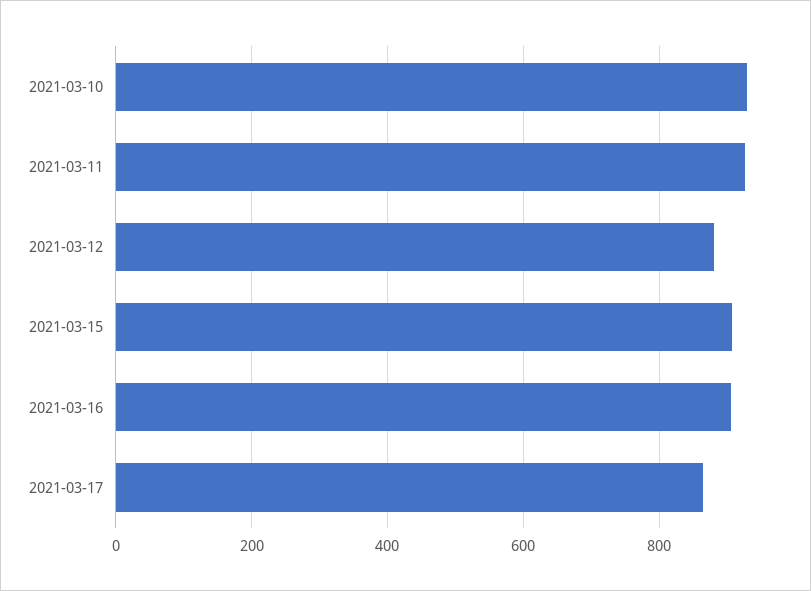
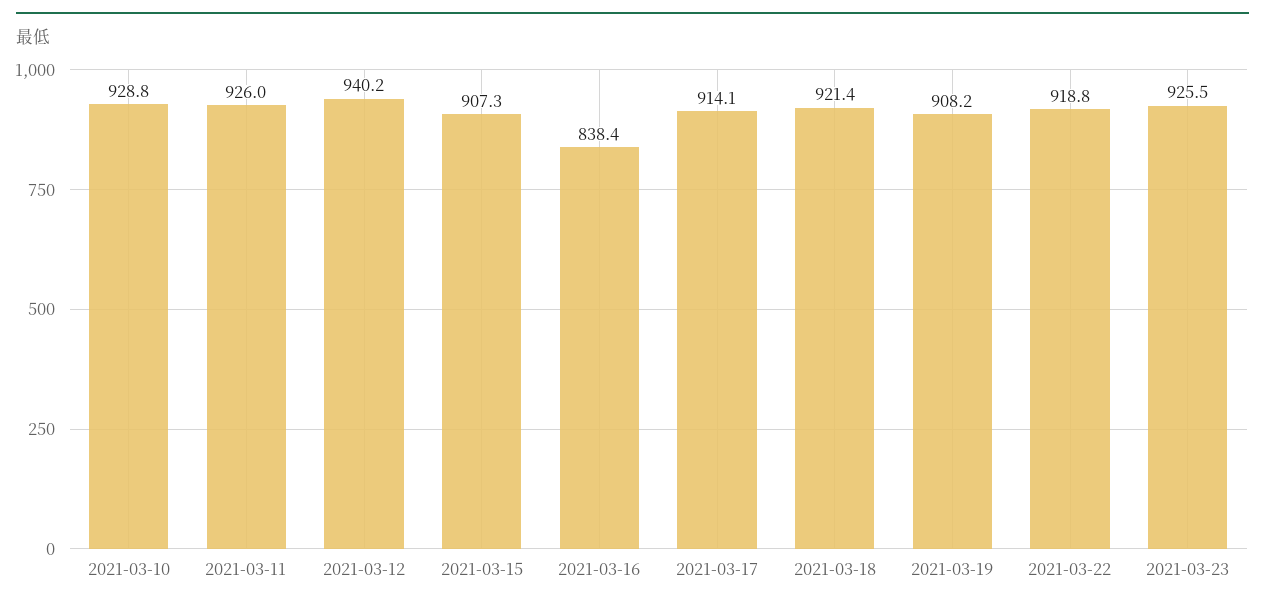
2021-03-12: 880 -> 940.2
2021-03-16: 900 -> 838.4
2021-03-17: 860 -> 914.1
2021-03-18: none -> 921.4
2021-03-19: none -> 908.2
2021-03-22: none -> 918.8
2021-03-23: none -> 925.5

